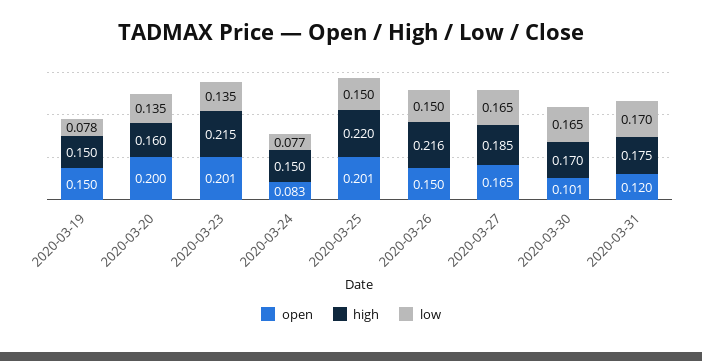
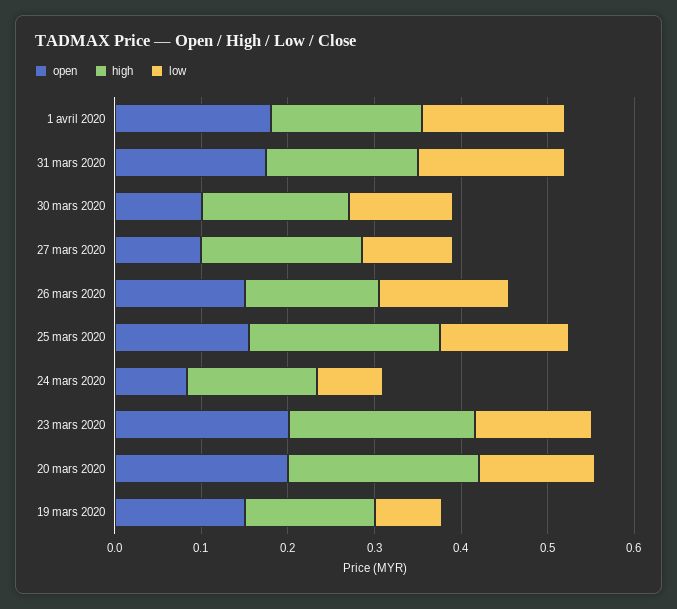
high, 2020-03-20: 0.16 -> 0.22
open, 2020-03-25: 0.201 -> 0.16
high, 2020-03-26: 0.216 -> 0.16
open, 2020-03-27: 0.165 -> 0.1
low, 2020-03-27: 0.165 -> 0.1
low, 2020-03-30: 0.165 -> 0.12
open, 2020-03-31: 0.12 -> 0.18
open, 1 avril 2020: none -> 0.18
high, 1 avril 2020: none -> 0.18
low, 1 avril 2020: none -> 0.16

